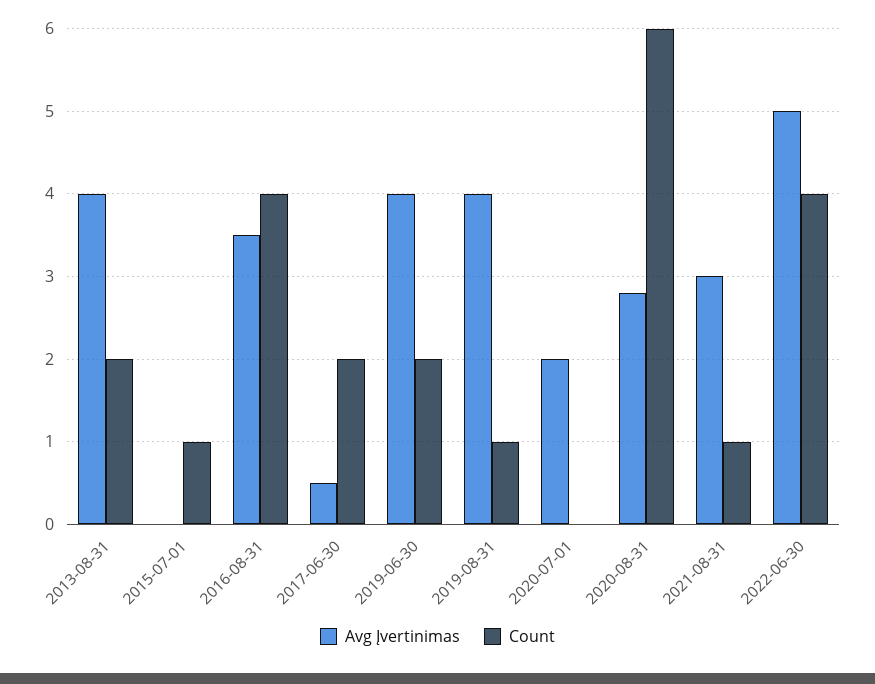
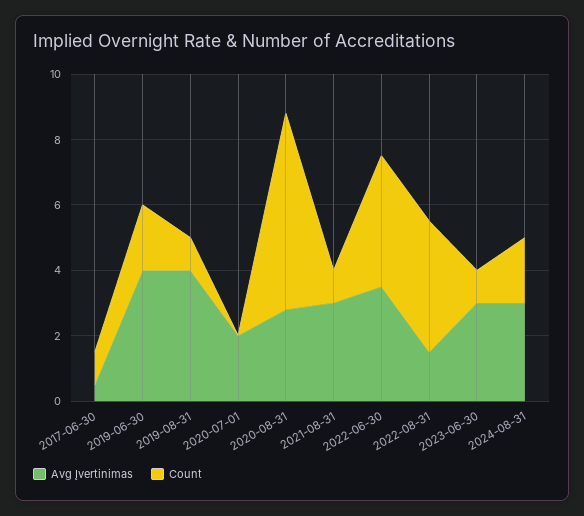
Avg Įvertinimas, 2013-08-31: 4 -> none
Count, 2013-08-31: 2 -> none
Avg Įvertinimas, 2015-07-01: 0 -> none
Count, 2015-07-01: 1 -> none
Avg Įvertinimas, 2016-08-31: 3.5 -> none
Count, 2016-08-31: 4 -> none
Count, 2017-06-30: 2 -> 1
Avg Įvertinimas, 2022-06-30: 5 -> 3.5
Avg Įvertinimas, 2022-08-31: none -> 1.5
Count, 2022-08-31: none -> 4
Avg Įvertinimas, 2023-06-30: none -> 3
Count, 2023-06-30: none -> 1
Avg Įvertinimas, 2024-08-31: none -> 3
Count, 2024-08-31: none -> 2

